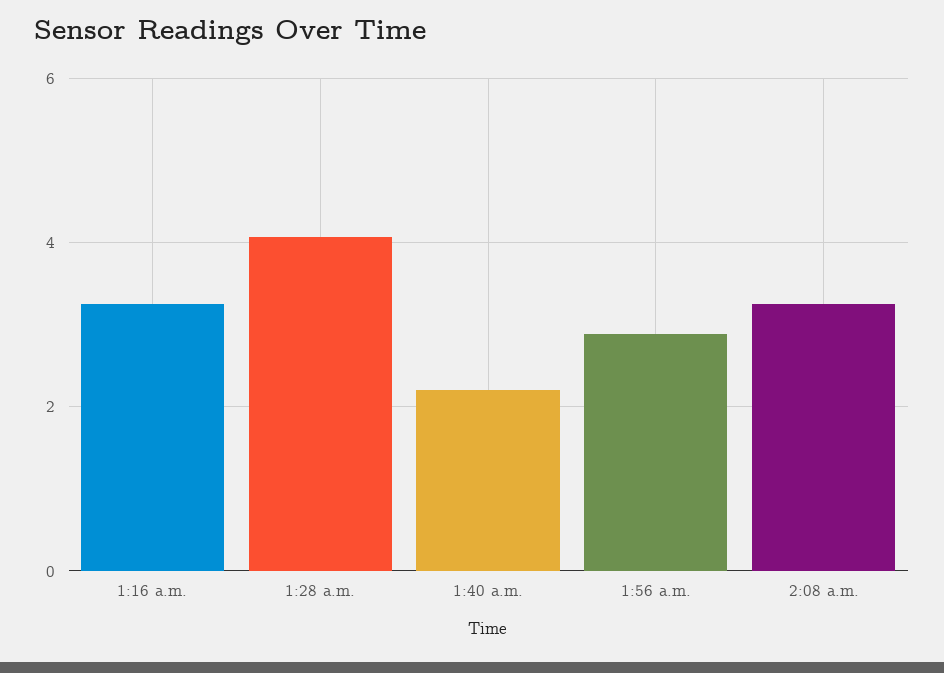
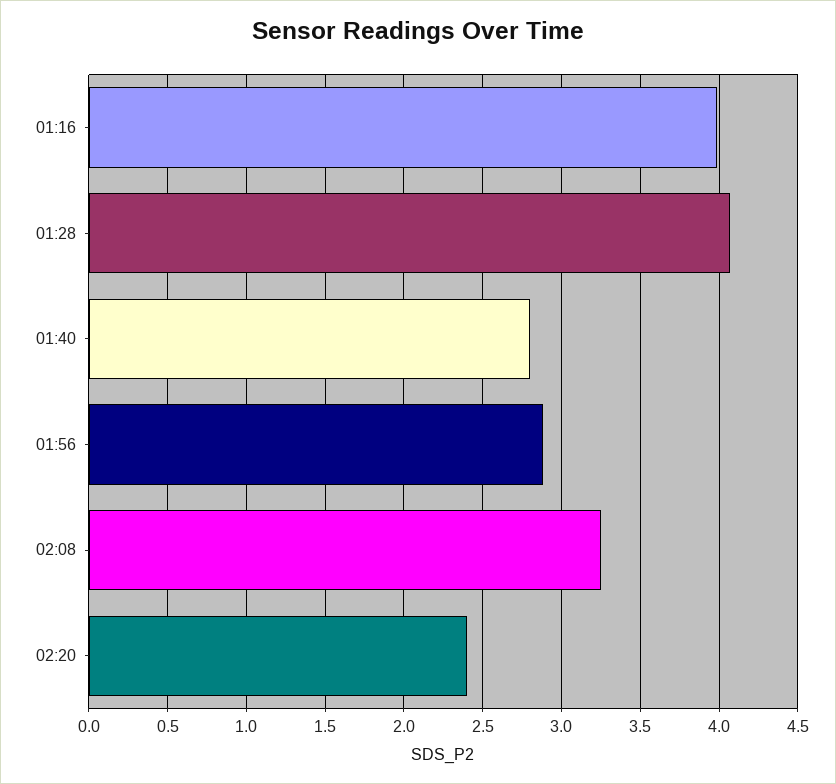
1:16 a.m.: 3.2 -> 4
1:40 a.m.: 2.2 -> 2.8
02:20: none -> 2.4

